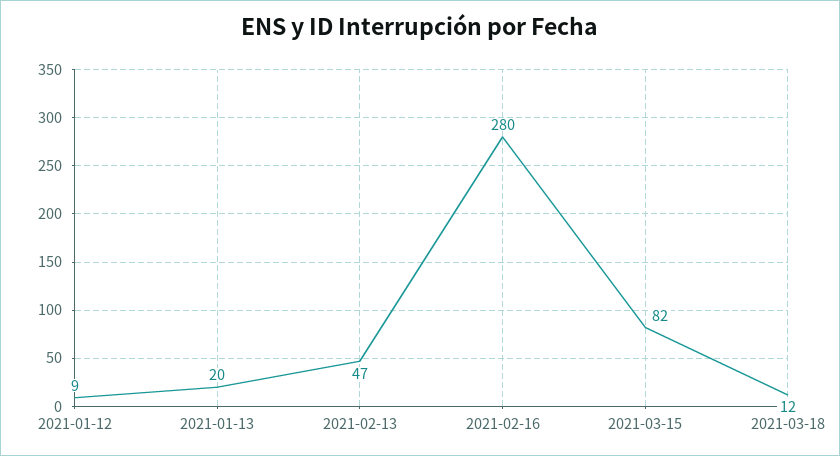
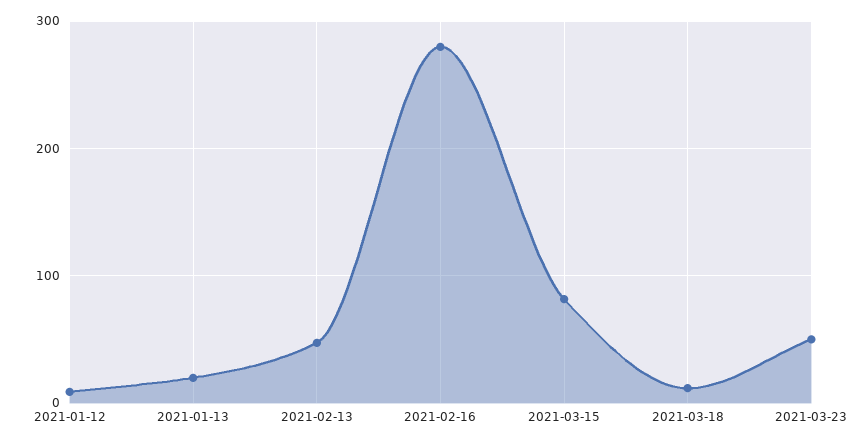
2021-03-23: none -> 50

